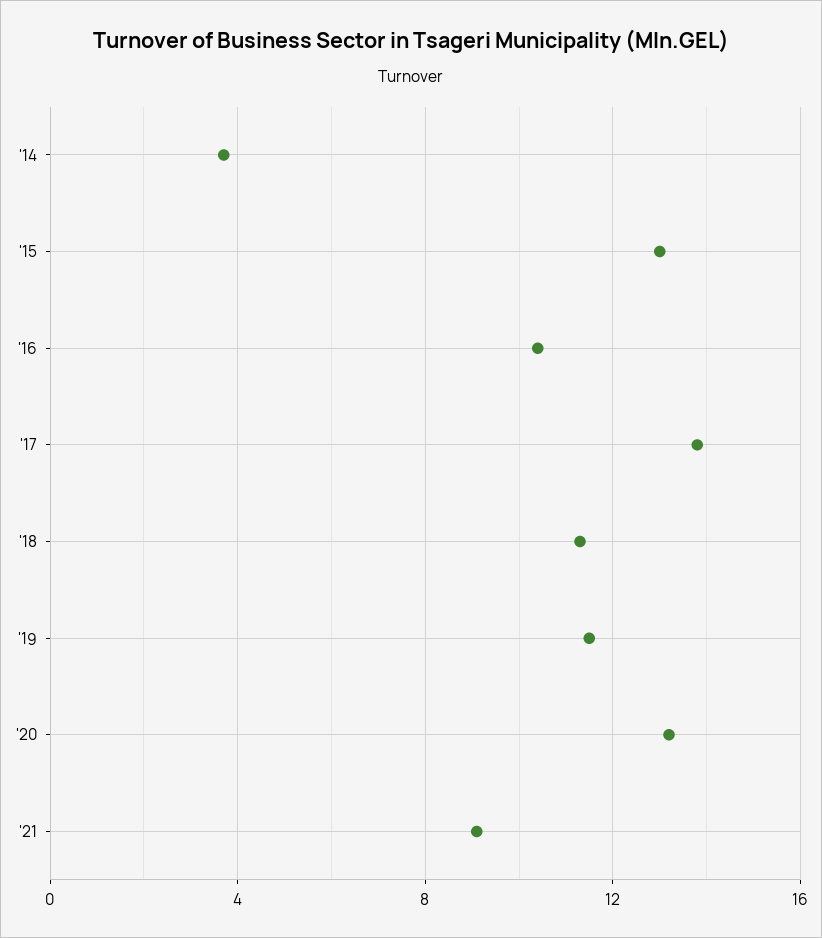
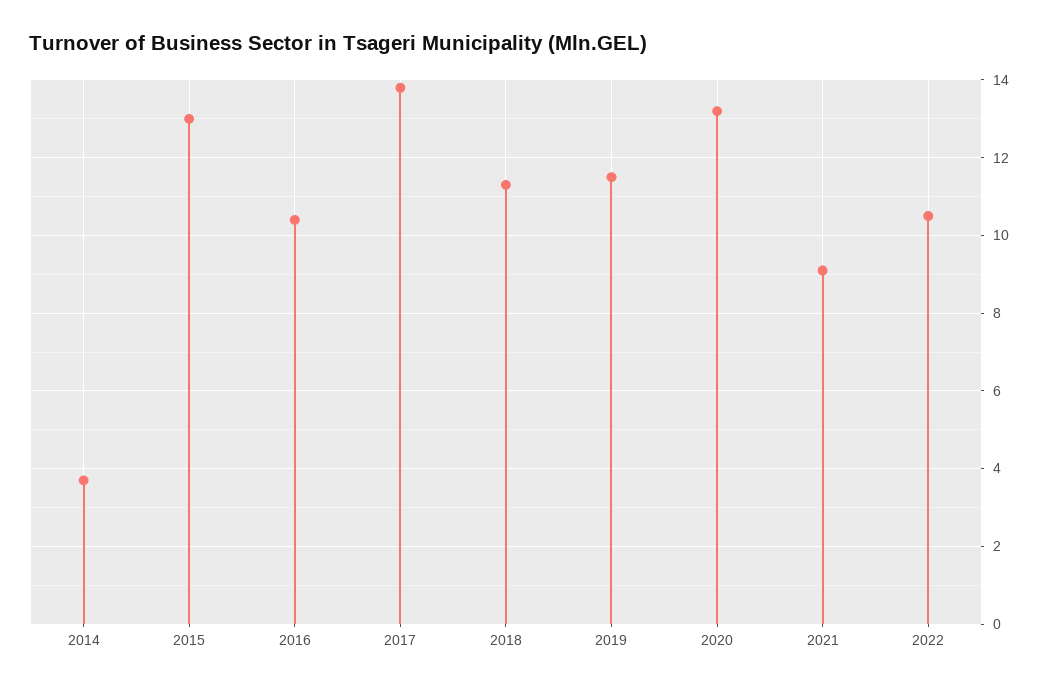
2022: none -> 10.5

